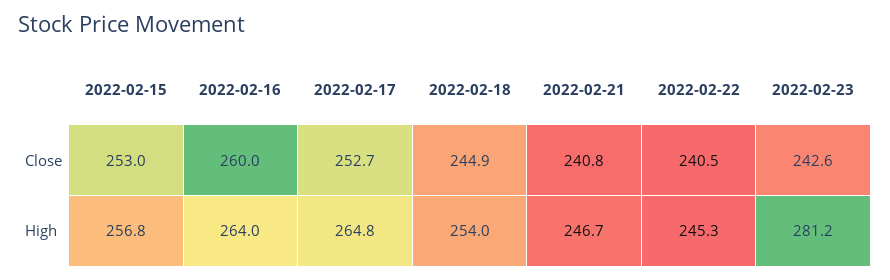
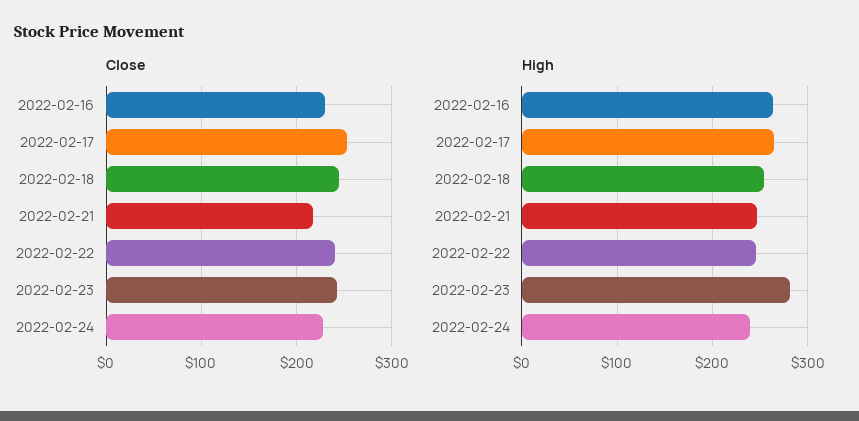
Close, 2022-02-15: 253 -> none
Close, 2022-02-16: 260 -> 230
Close, 2022-02-21: 240.8 -> 220
High, 2022-02-15: 256.8 -> none
Close, 2022-02-24: none -> 230
High, 2022-02-24: none -> 240

